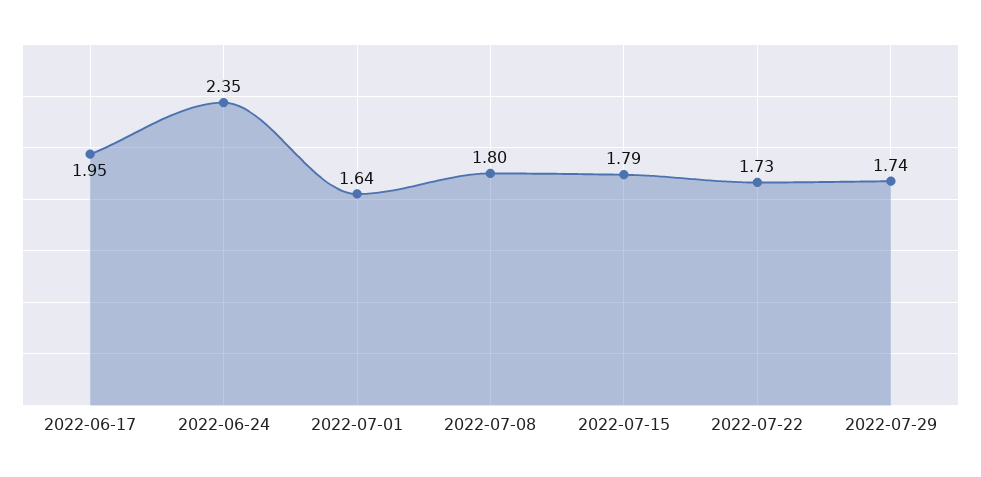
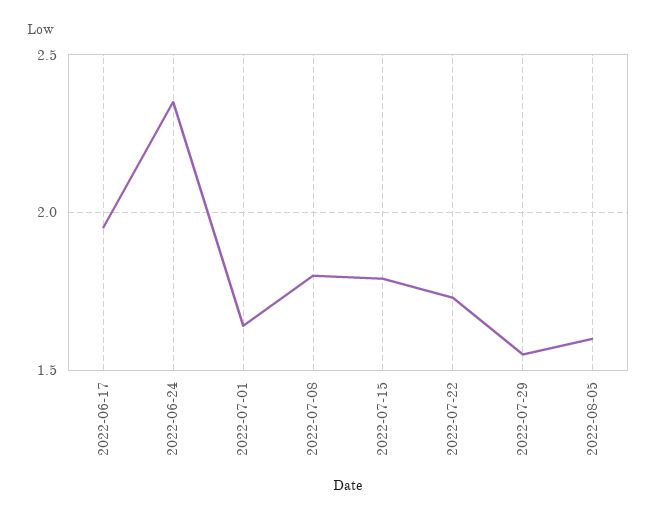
2022-07-29: 1.74 -> 1.55
2022-08-05: none -> 1.6

